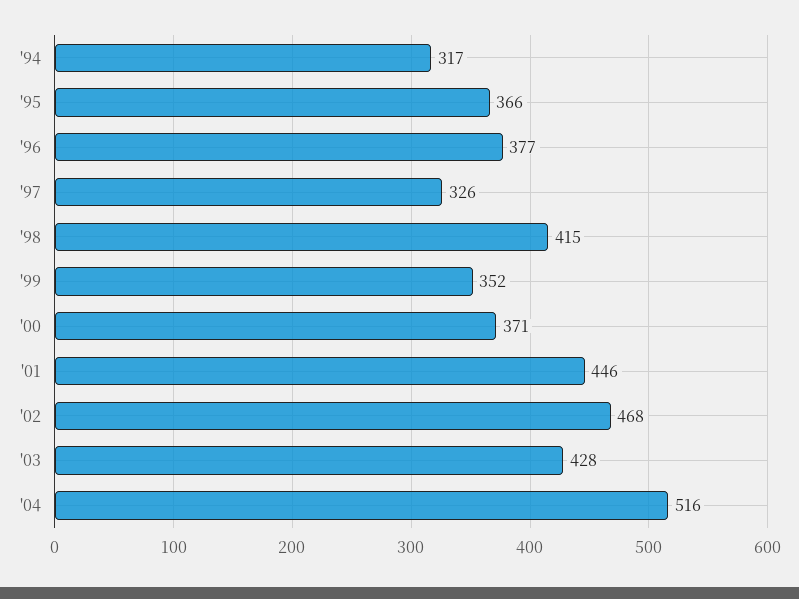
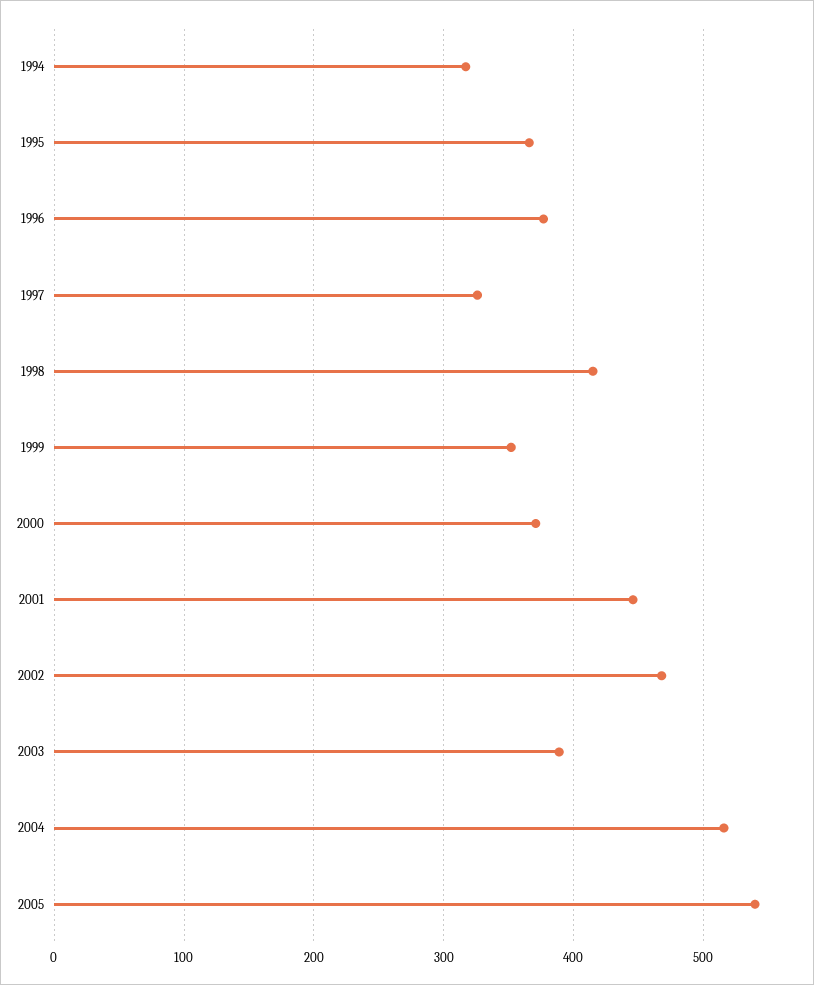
'03: 428 -> 390
2005: none -> 540

